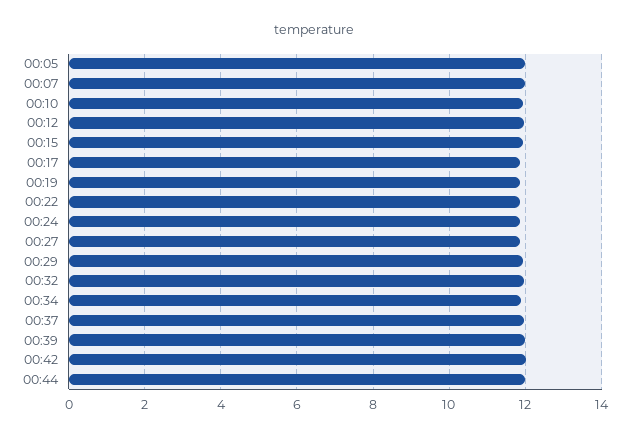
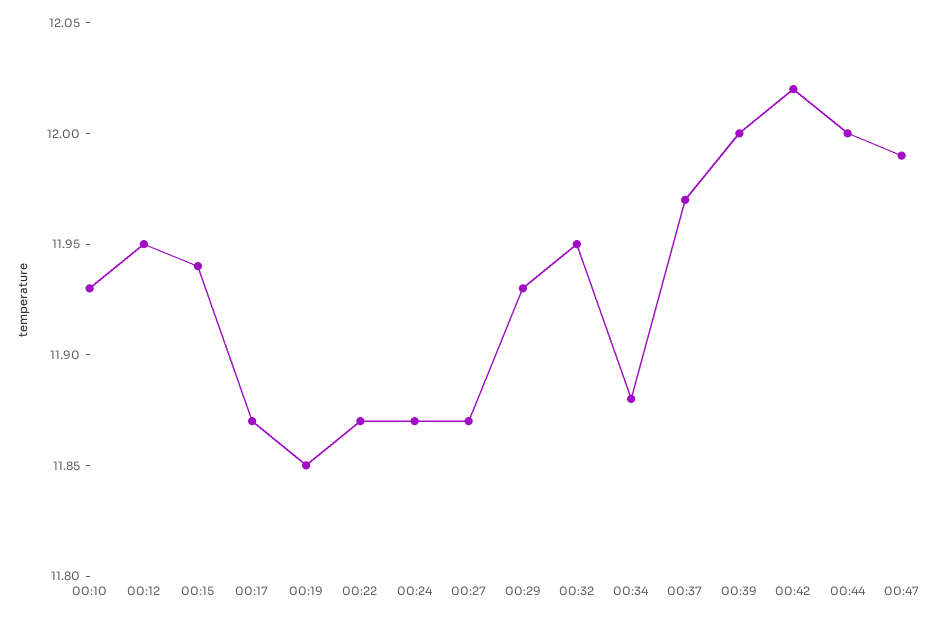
00:05: 12 -> none
00:07: 12 -> none
00:47: none -> 11.99

